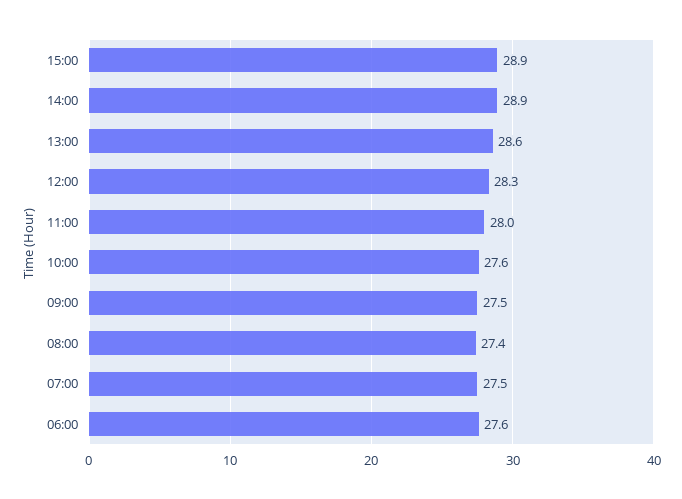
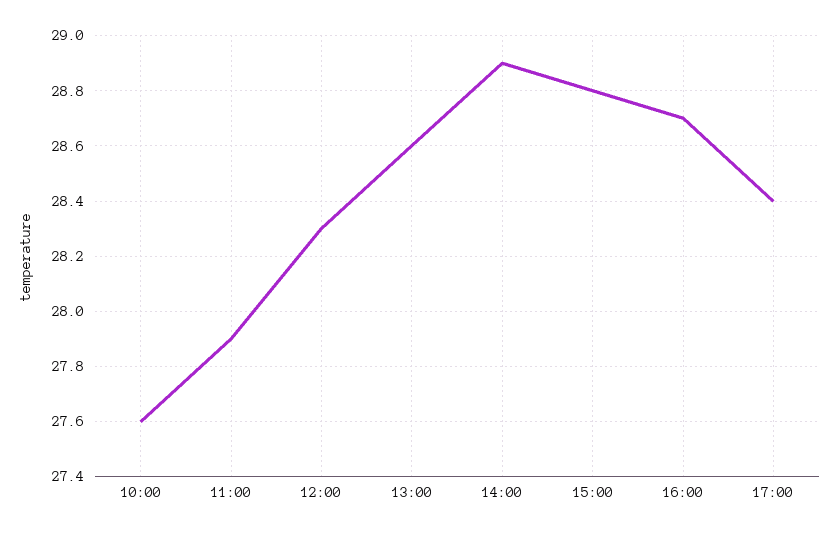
15:00: 28.9 -> 28.8
11:00: 28 -> 27.9
09:00: 27.5 -> none
08:00: 27.4 -> none
07:00: 27.5 -> none
06:00: 27.6 -> none
16:00: none -> 28.7
17:00: none -> 28.4

